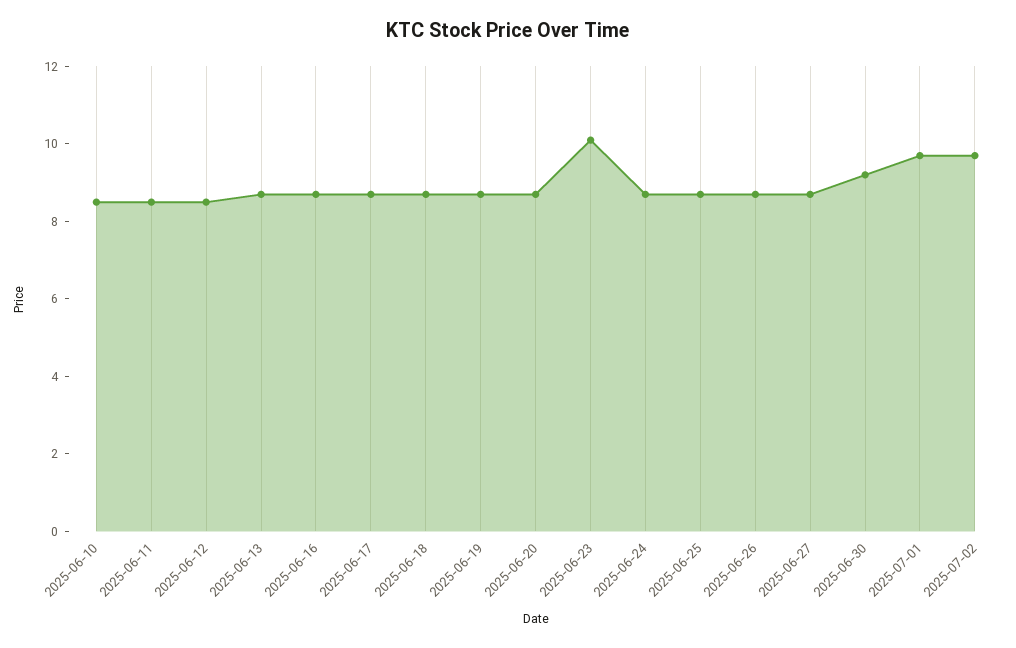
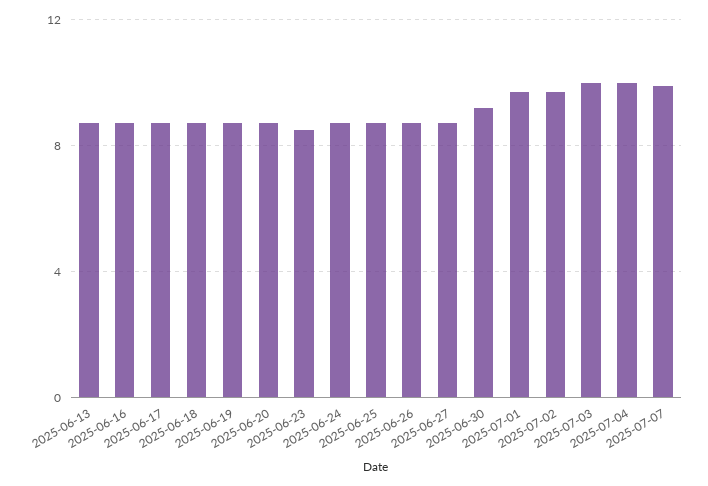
2025-06-10: 8.5 -> none
2025-06-11: 8.5 -> none
2025-06-12: 8.5 -> none
2025-06-23: 10 -> 8.5
2025-07-03: none -> 10
2025-07-04: none -> 10
2025-07-07: none -> 10

